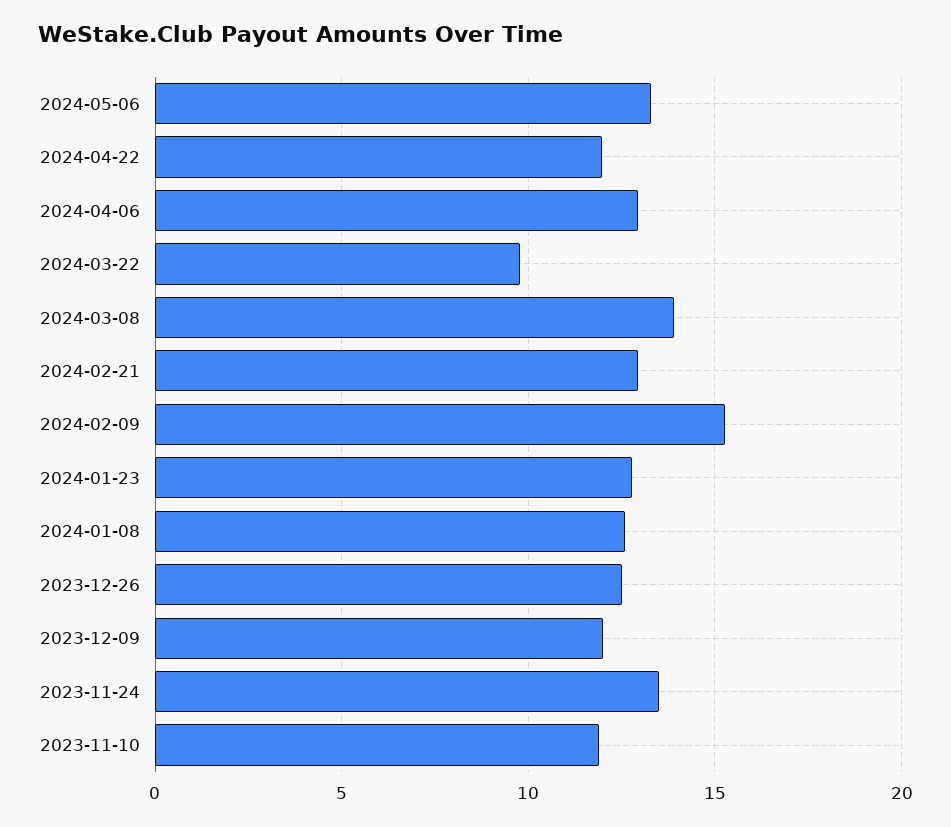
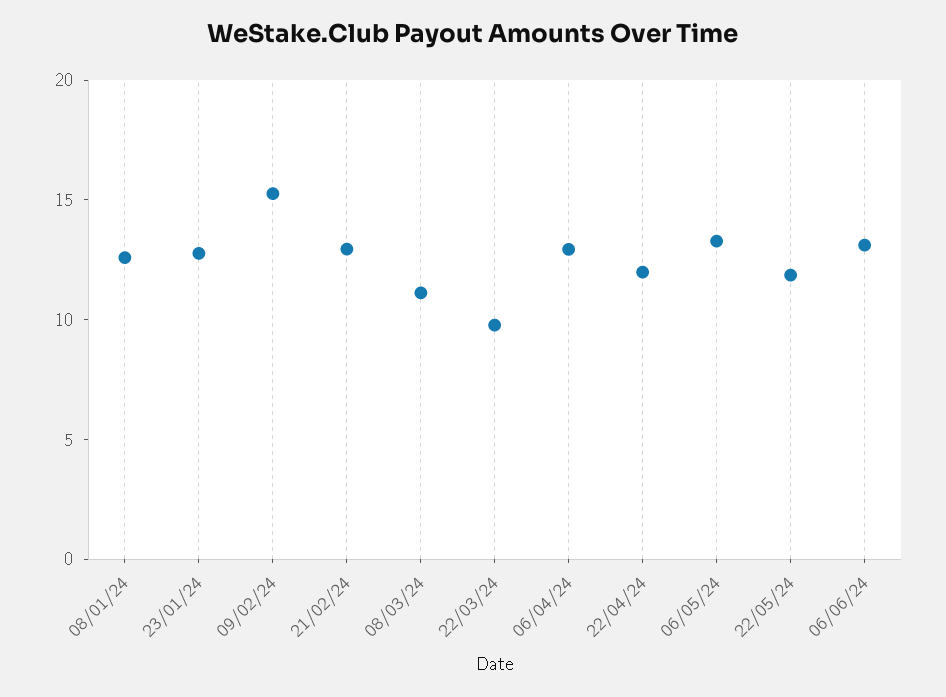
2024-03-08: 14 -> 11
2023-12-26: 12.5 -> none
2023-12-09: 12 -> none
2023-11-24: 13.5 -> none
2023-11-10: 12 -> none
22/05/24: none -> 12
06/06/24: none -> 13

